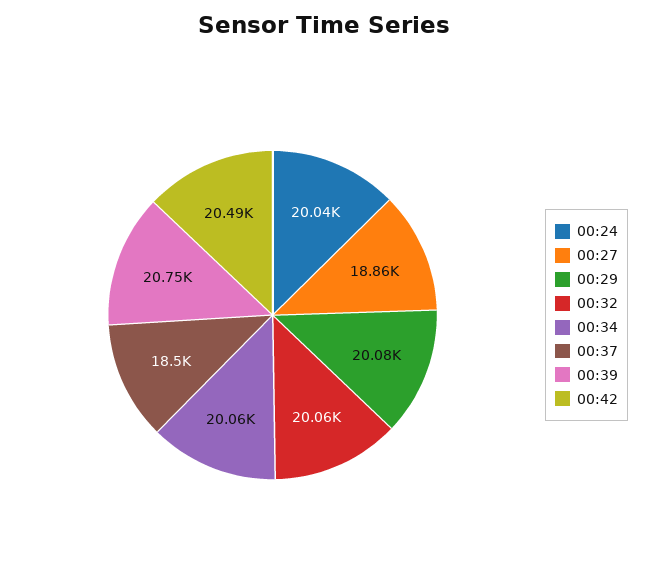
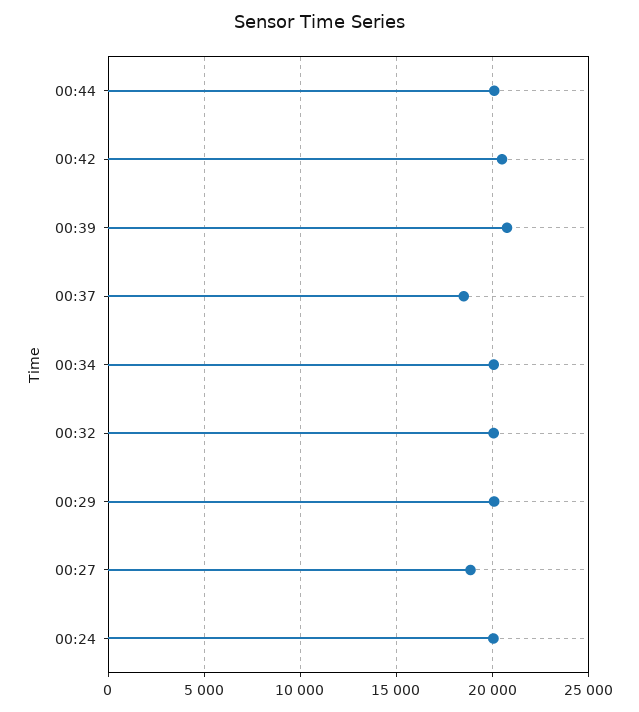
00:44: none -> 20000

